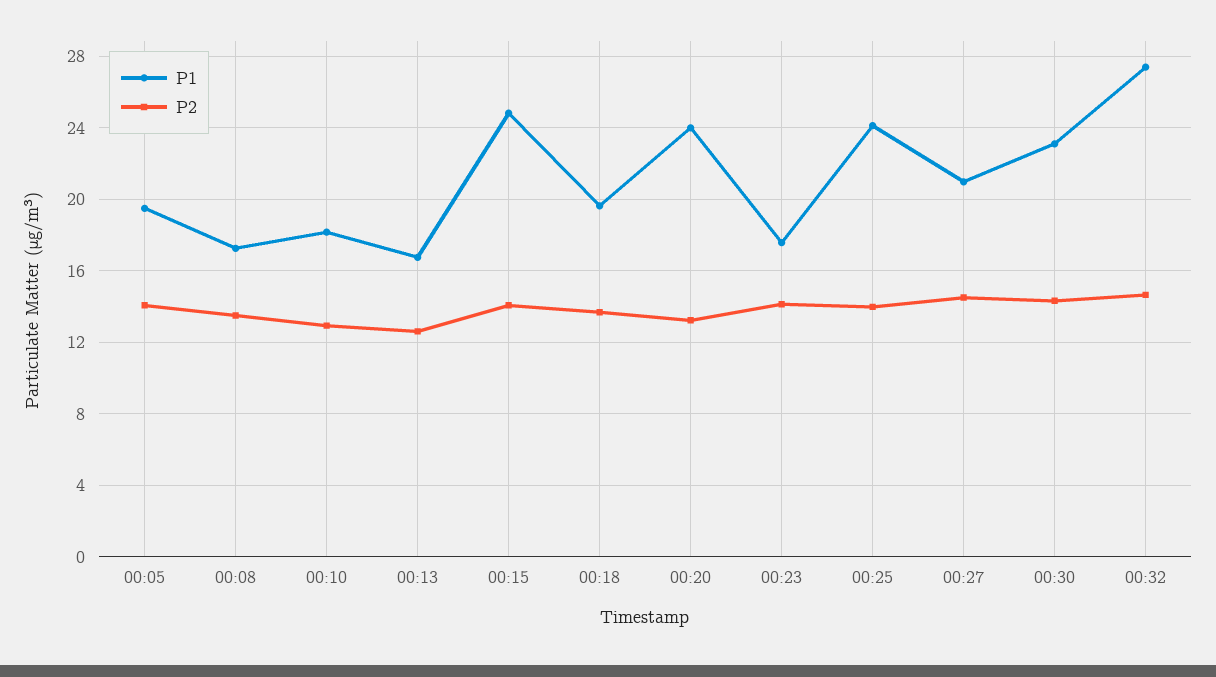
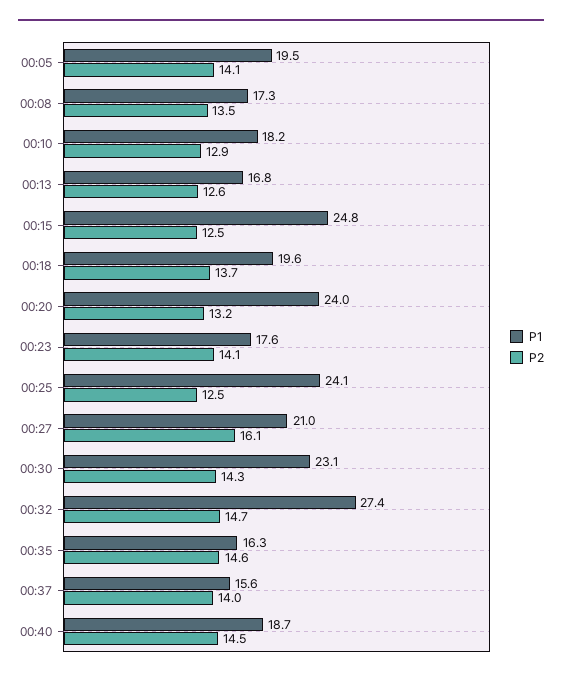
P2, 00:15: 14 -> 12.5
P2, 00:25: 14 -> 12.5
P2, 00:27: 14.5 -> 16.1
P1, 00:35: none -> 16.3
P2, 00:35: none -> 14.6
P1, 00:37: none -> 15.6
P2, 00:37: none -> 14
P1, 00:40: none -> 18.7
P2, 00:40: none -> 14.5

